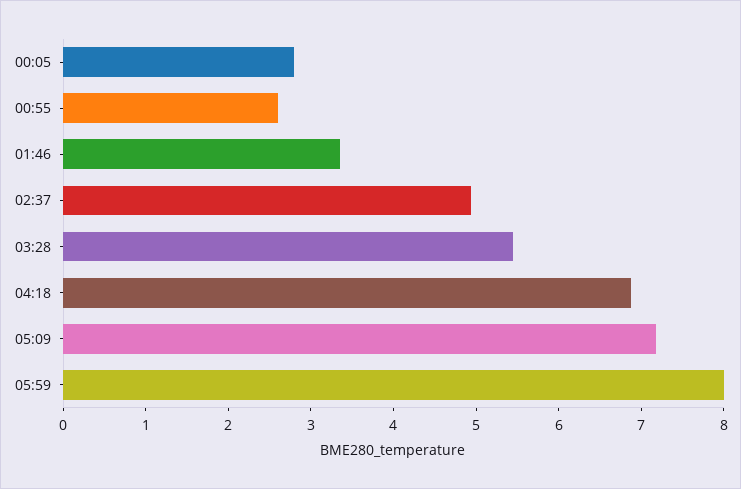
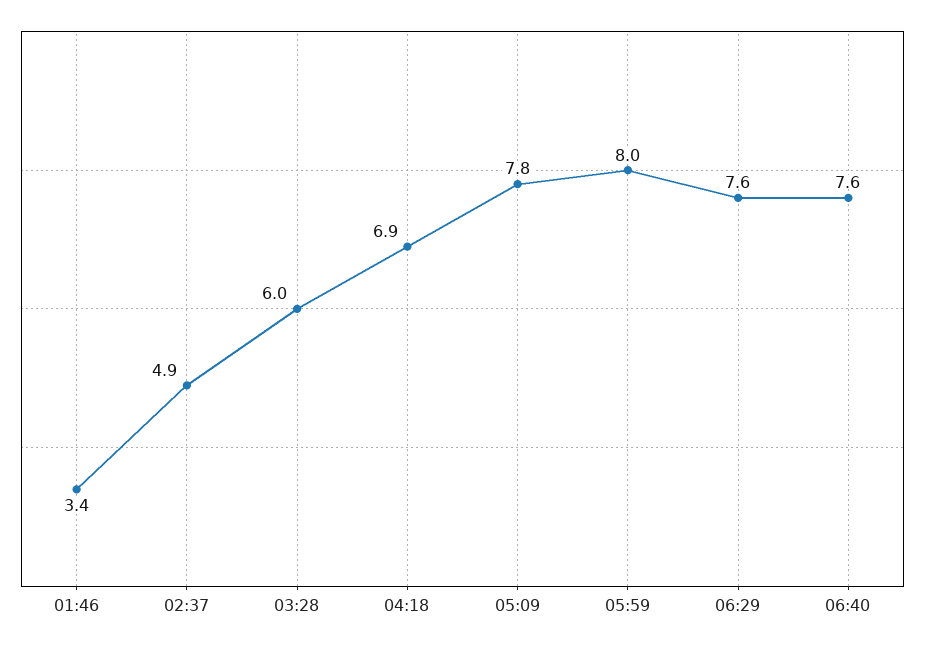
00:05: 2.8 -> none
00:55: 2.6 -> none
03:28: 5.4 -> 6
05:09: 7.2 -> 7.8
06:29: none -> 7.6
06:40: none -> 7.6

